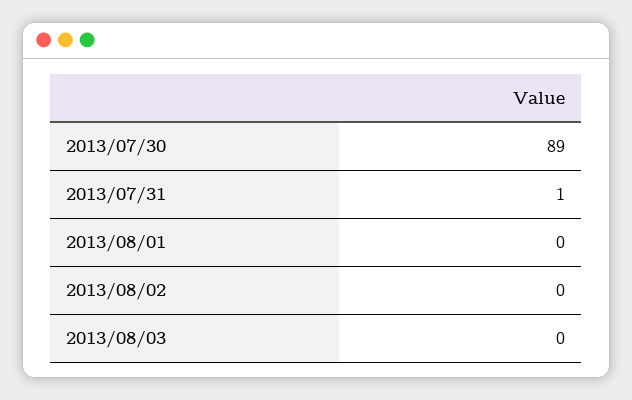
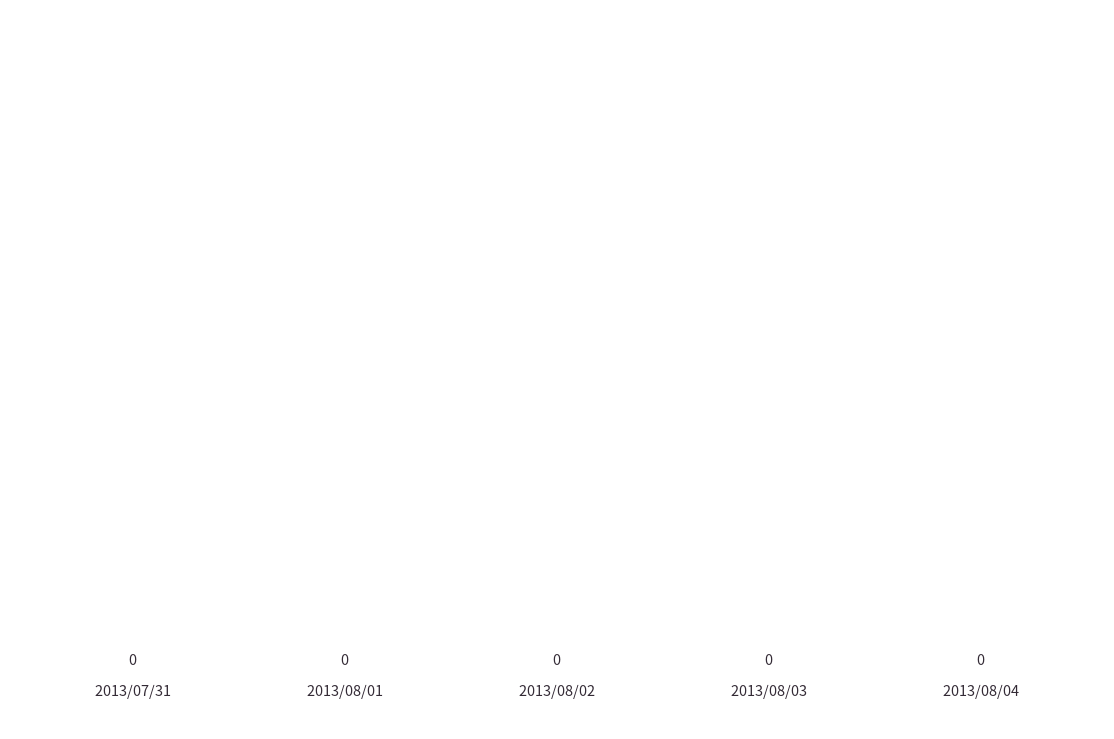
2013/07/30: 89 -> none
2013/07/31: 1 -> 0
2013/08/04: none -> 0

